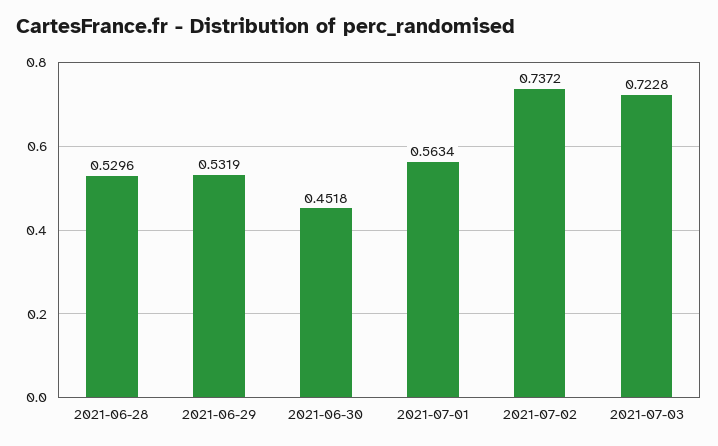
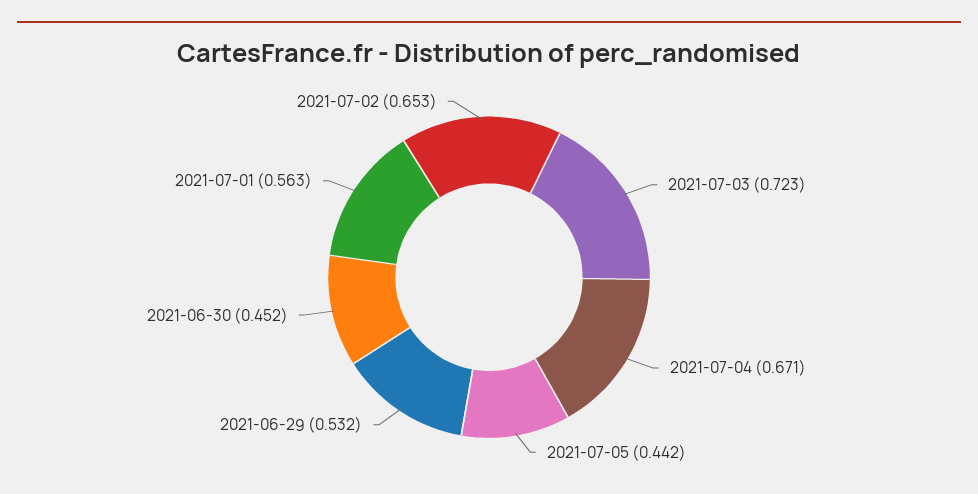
2021-06-28: 0.5296 -> none
2021-07-02: 0.7372 -> 0.653
2021-07-04: none -> 0.671
2021-07-05: none -> 0.442

